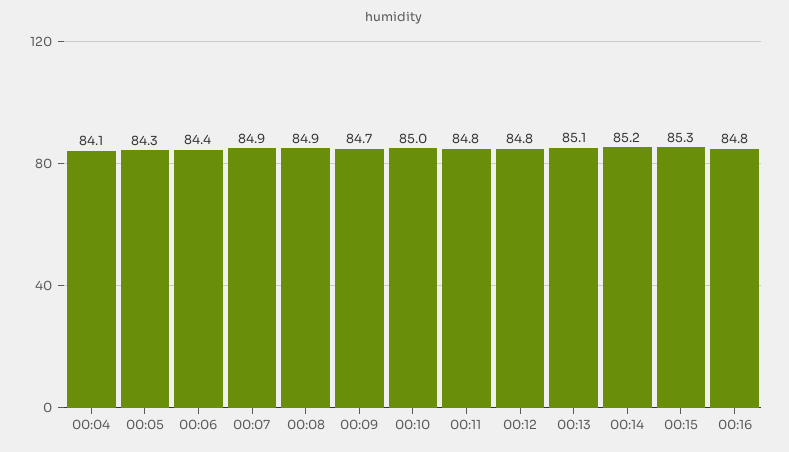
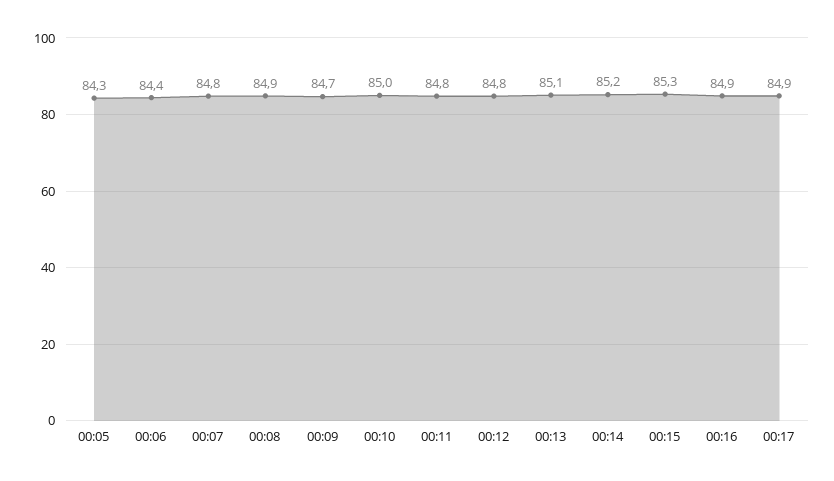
00:04: 84.1 -> none
00:07: 84.9 -> 84.8
00:16: 84.8 -> 84.9
00:17: none -> 84.9

